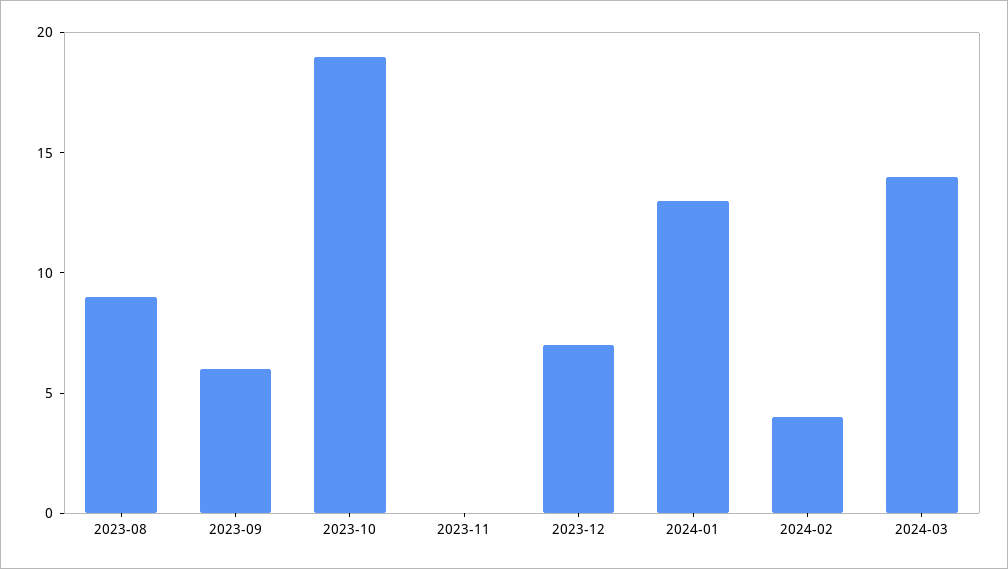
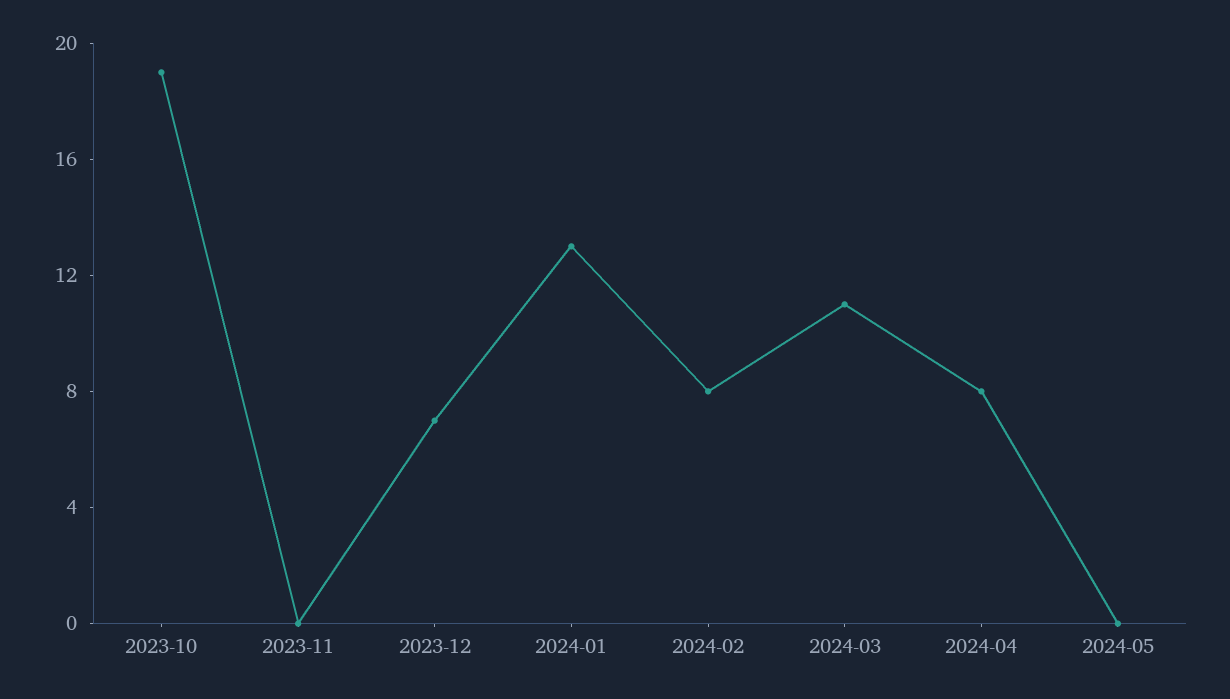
2023-08: 9 -> none
2023-09: 6 -> none
2024-02: 4 -> 8
2024-03: 14 -> 11
2024-04: none -> 8
2024-05: none -> 0

